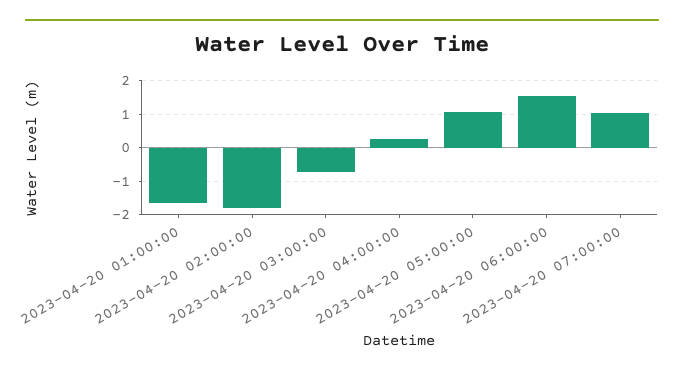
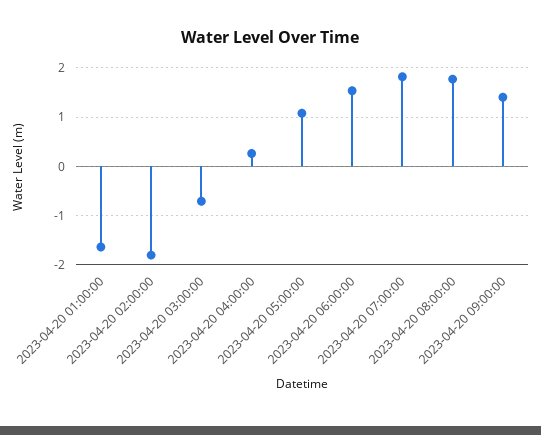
2023-04-20 07:00:00: 1 -> 1.8
2023-04-20 08:00:00: none -> 1.8
2023-04-20 09:00:00: none -> 1.4

